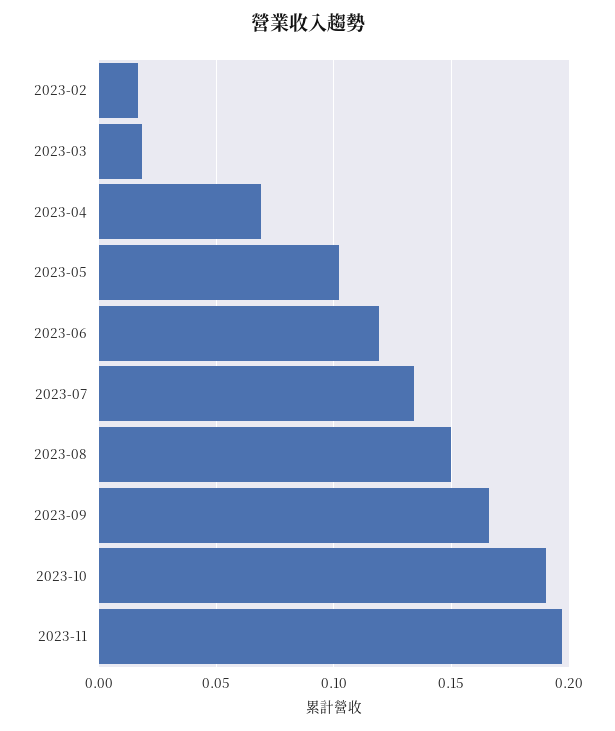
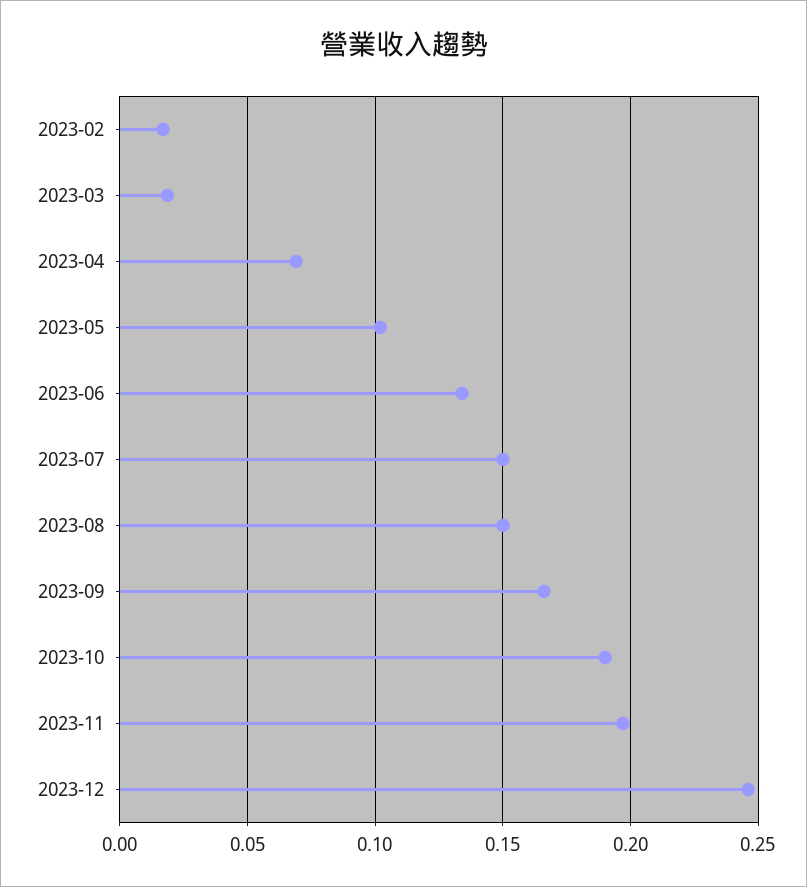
2023-06: 0.12 -> 0.135
2023-07: 0.135 -> 0.15
2023-12: none -> 0.245

